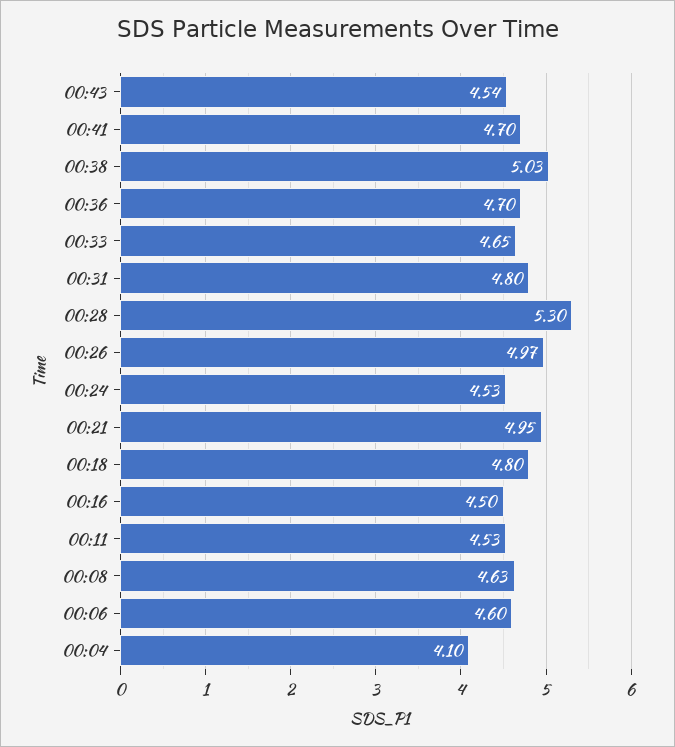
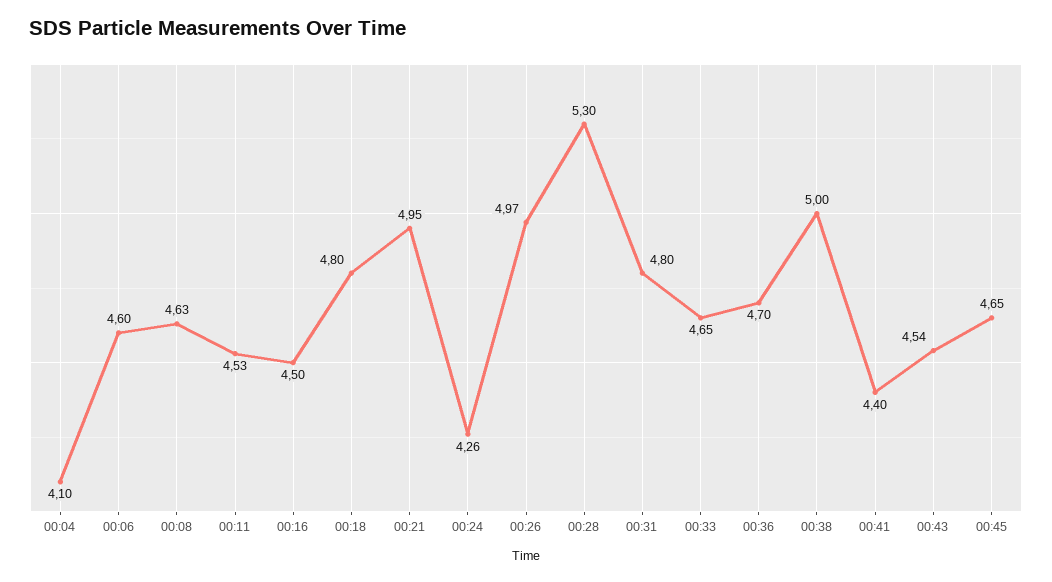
00:41: 4.7 -> 4.4
00:38: 5.03 -> 5
00:24: 4.53 -> 4.26
00:45: none -> 4.65

